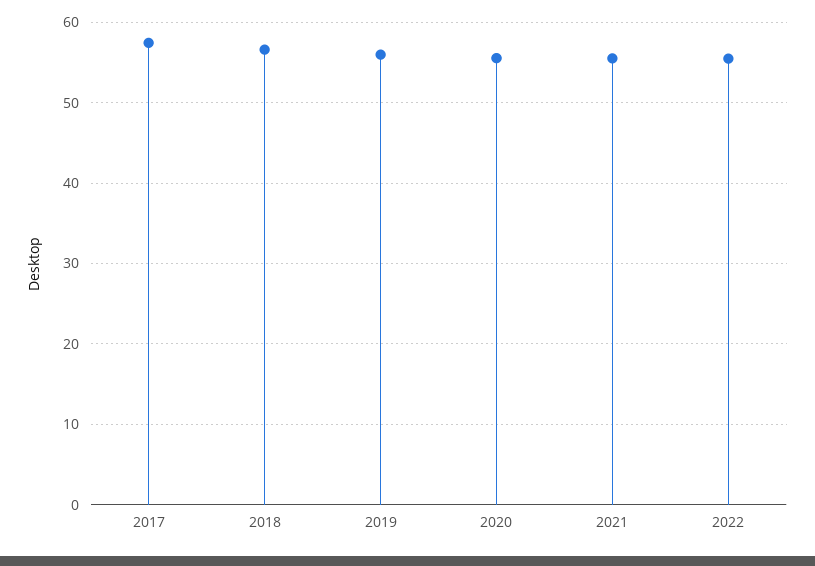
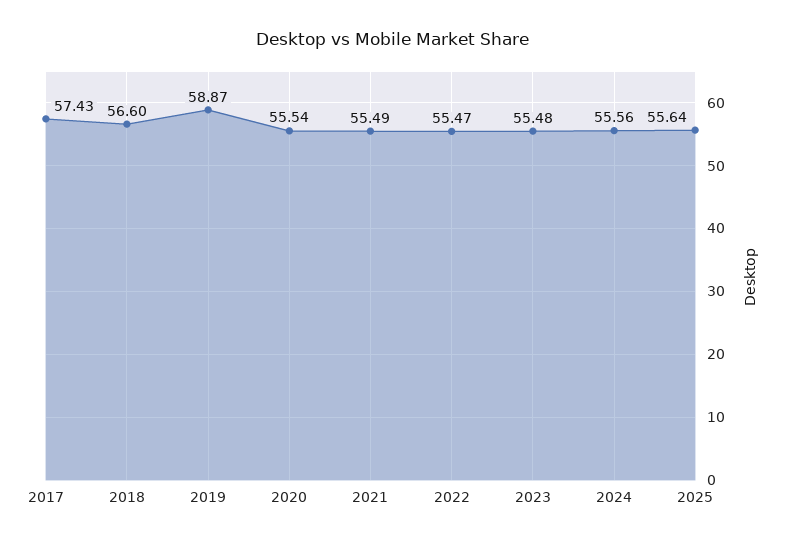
2019: 56 -> 58.87
2023: none -> 55.48
2024: none -> 55.56
2025: none -> 55.64

